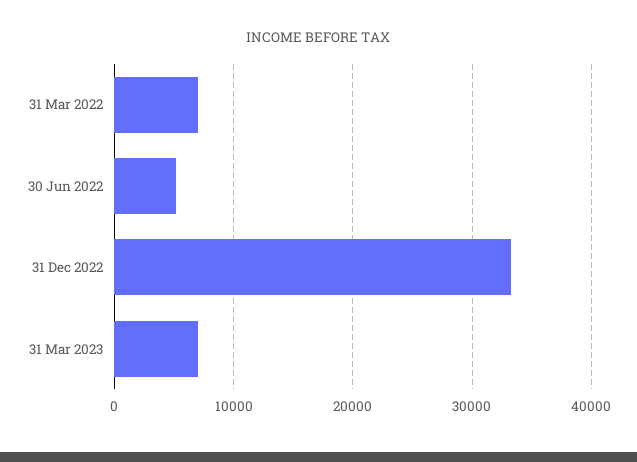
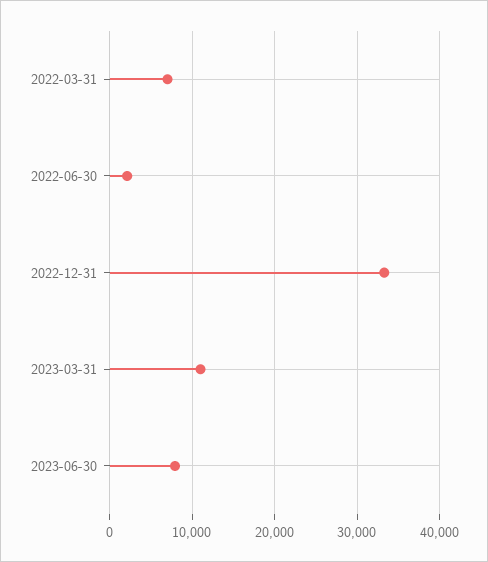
30 Jun 2022: 5000 -> 2000
31 Mar 2023: 7000 -> 11000
2023-06-30: none -> 8000

